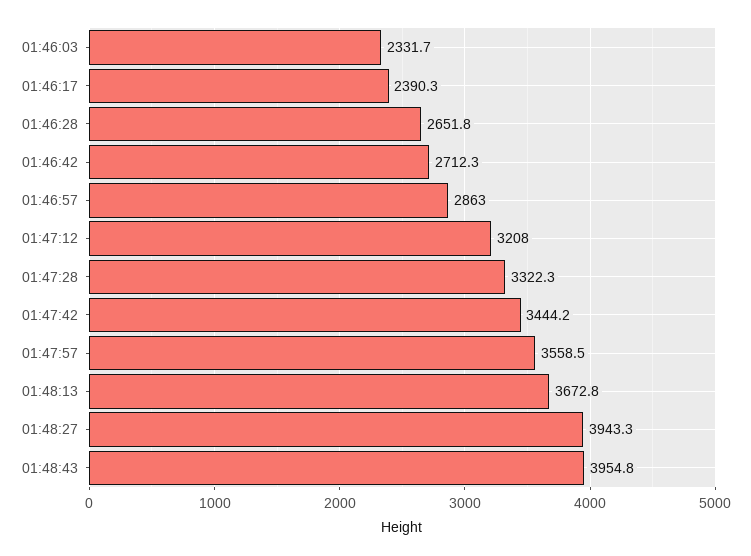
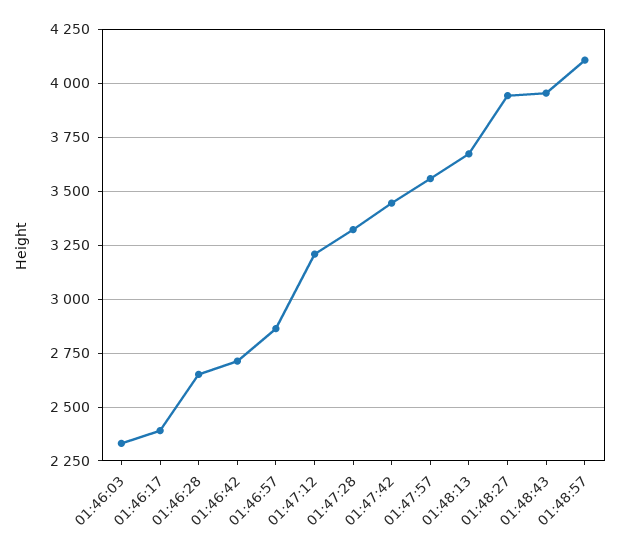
01:48:57: none -> 4100

